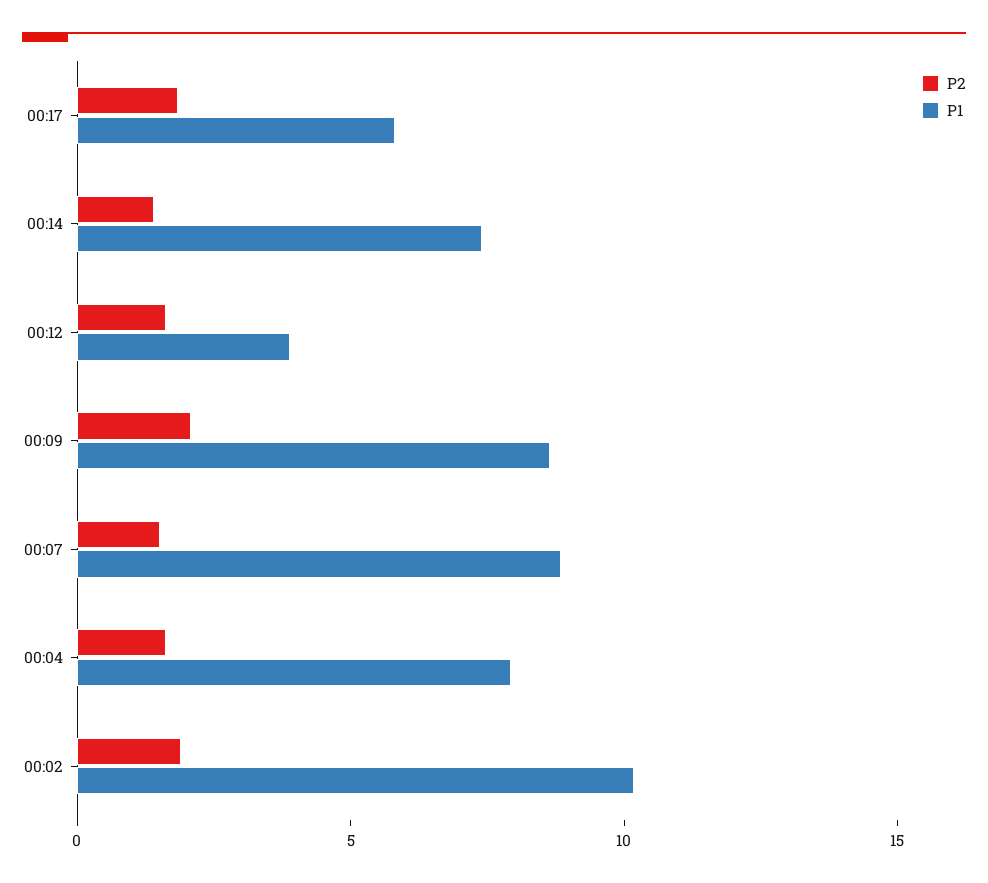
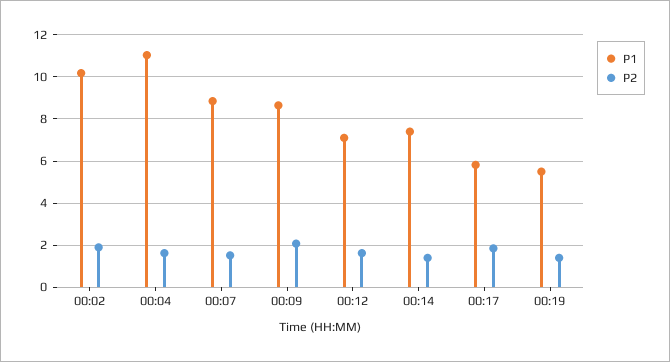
P1, 00:12: 4 -> 7
P1, 00:04: 8 -> 11
P1, 00:19: none -> 5.5
P2, 00:19: none -> 1.5

